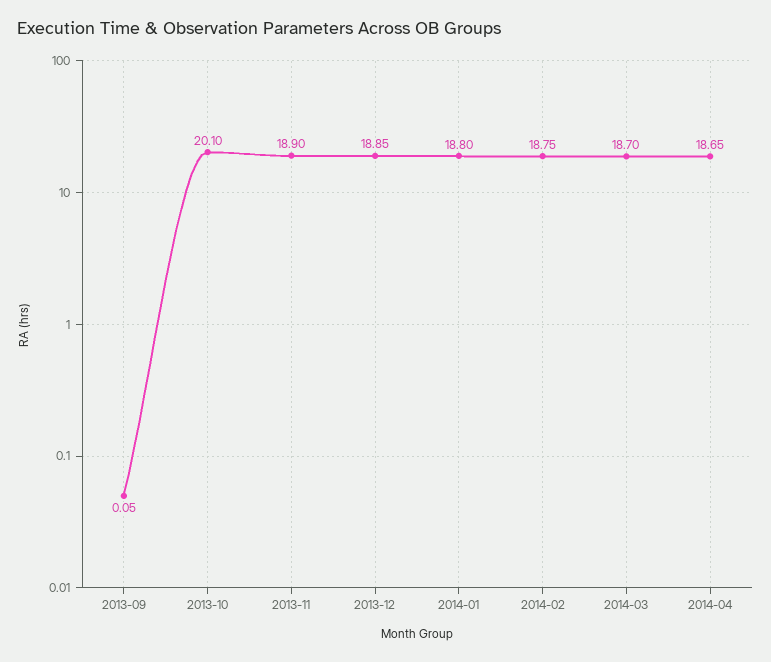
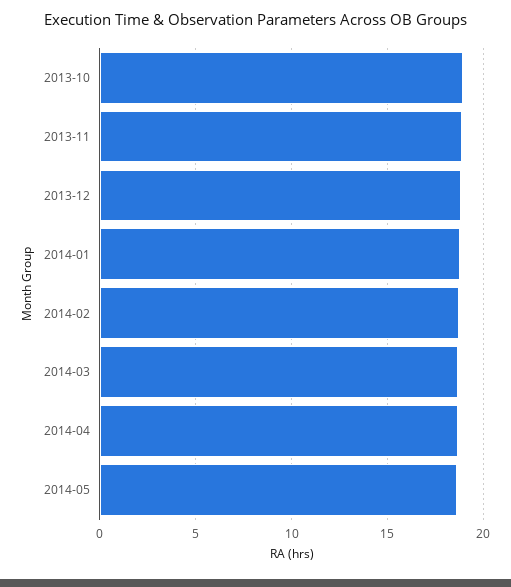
2013-09: 0.05 -> none
2013-10: 20.1 -> 19
2014-05: none -> 18.5

